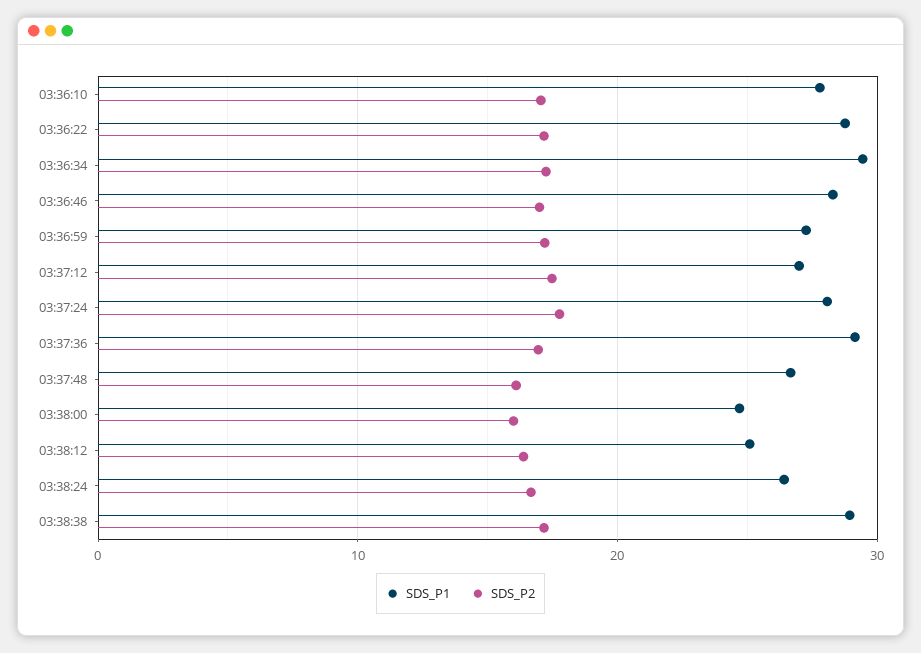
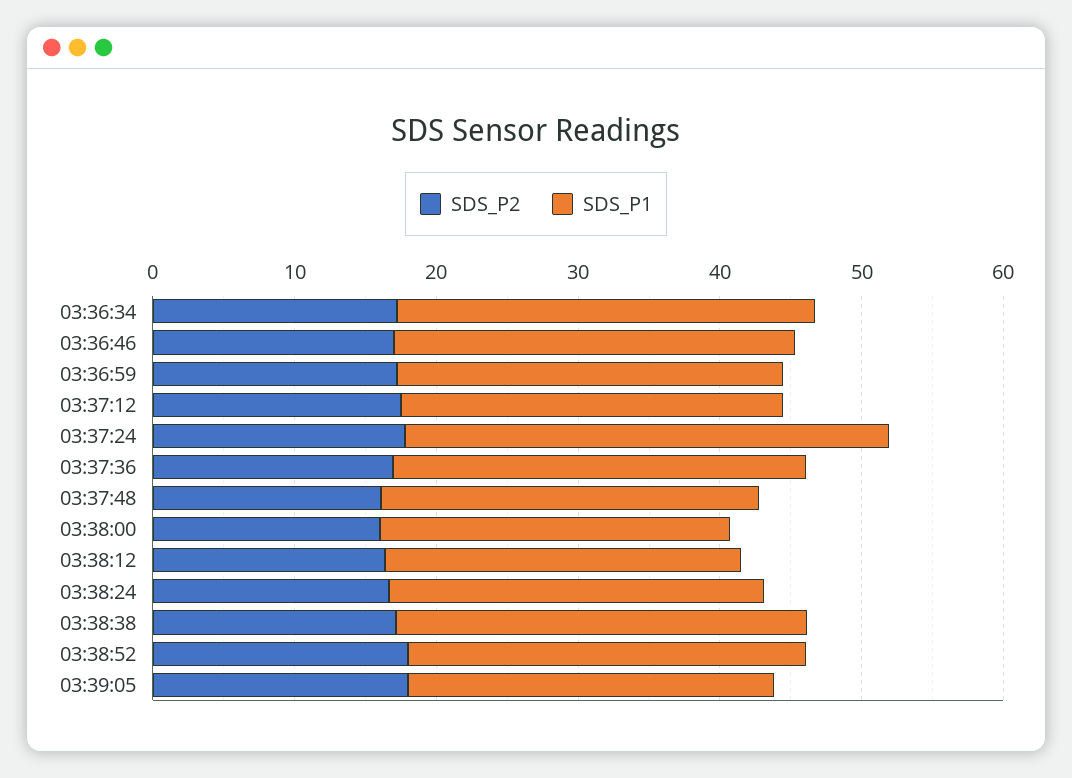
SDS_P1, 03:36:10: 28 -> none
SDS_P2, 03:36:10: 17 -> none
SDS_P1, 03:36:22: 29 -> none
SDS_P2, 03:36:22: 17 -> none
SDS_P1, 03:37:24: 28 -> 34
SDS_P2, 03:38:52: none -> 18
SDS_P1, 03:38:52: none -> 28
SDS_P2, 03:39:05: none -> 18
SDS_P1, 03:39:05: none -> 26

